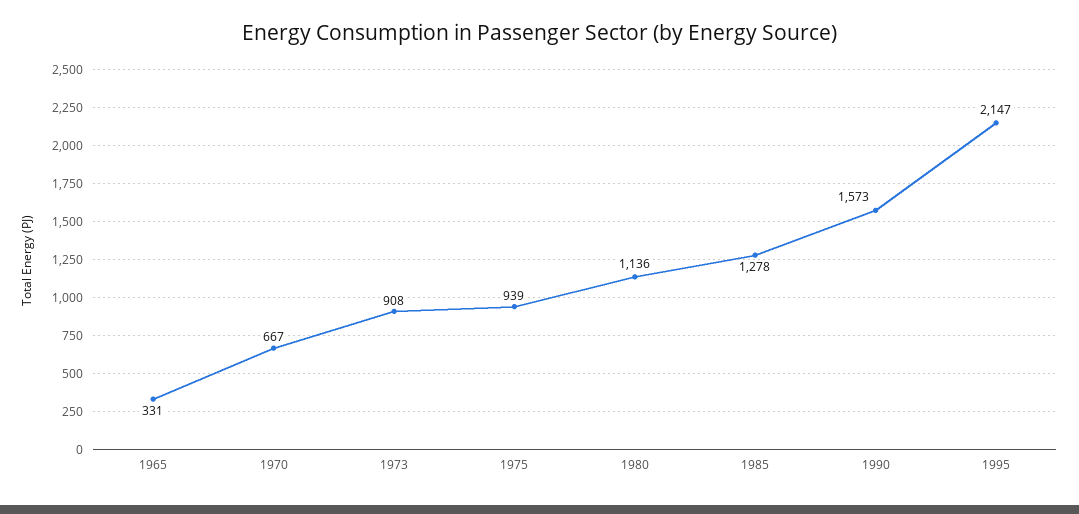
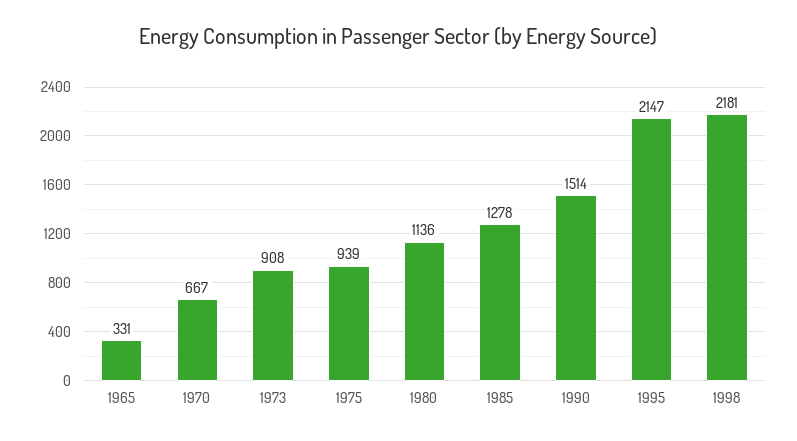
1990: 1573 -> 1514
1998: none -> 2181

